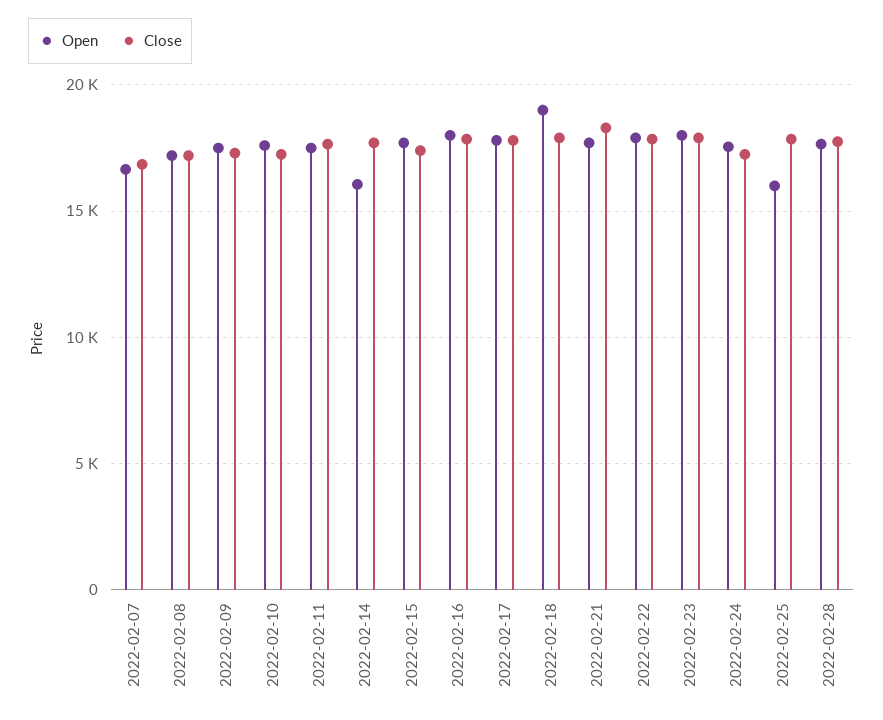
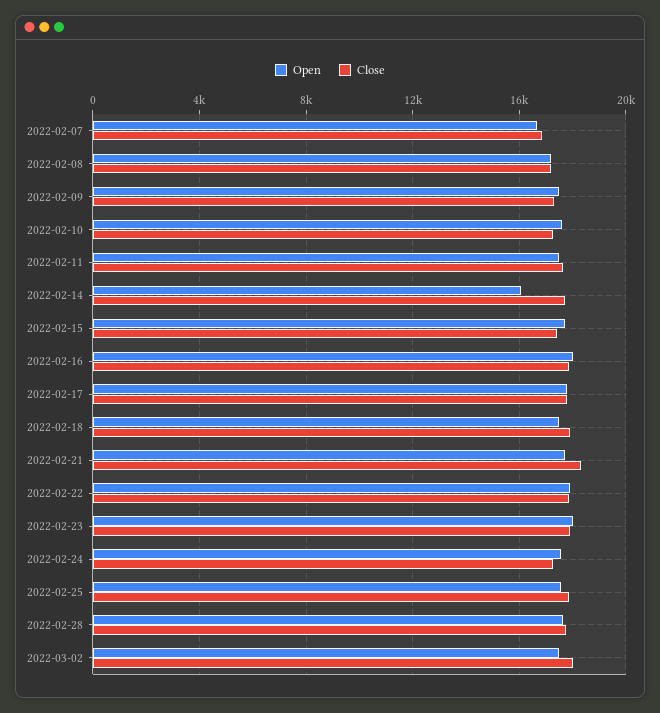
Open, 2022-02-18: 19000 -> 17500
Open, 2022-02-25: 16000 -> 17500
Open, 2022-03-02: none -> 17500
Close, 2022-03-02: none -> 18000

